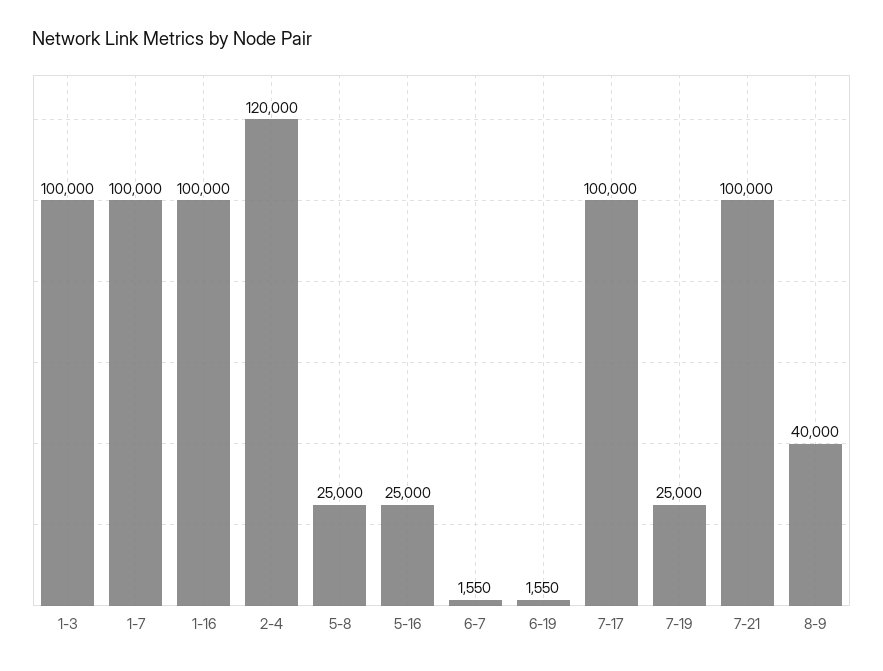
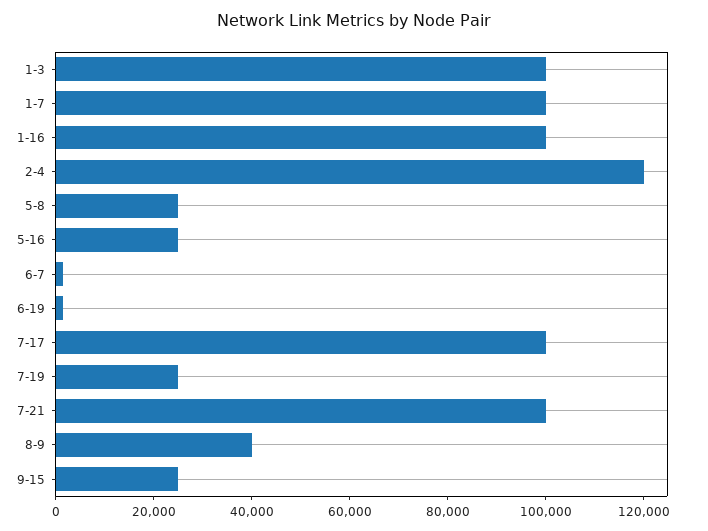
9-15: none -> 25000

